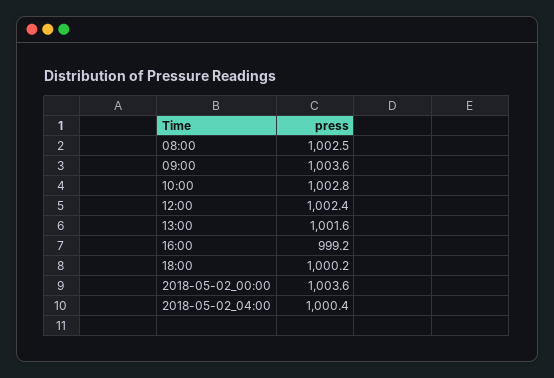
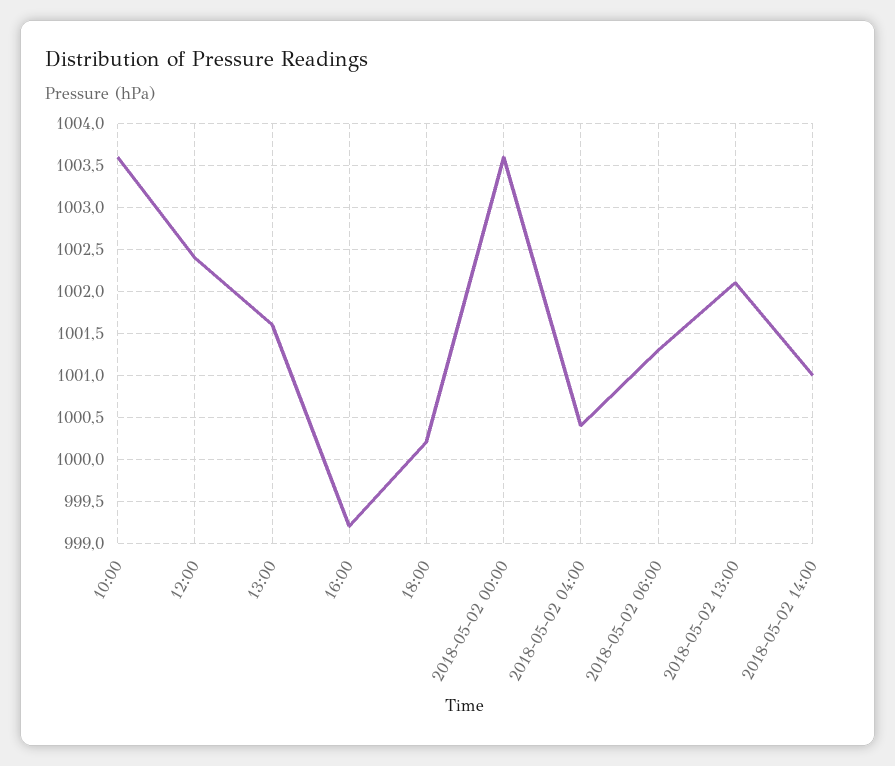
08:00: 1002.5 -> none
09:00: 1003.6 -> none
10:00: 1002.8 -> 1003.6
2018-05-02 06:00: none -> 1001.3
2018-05-02 13:00: none -> 1002.1
2018-05-02 14:00: none -> 1001

